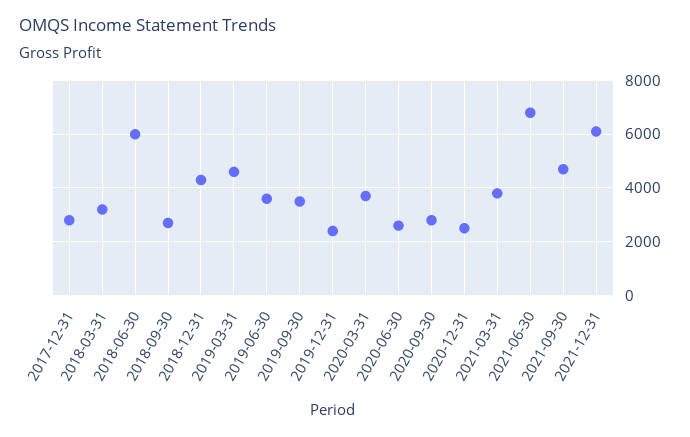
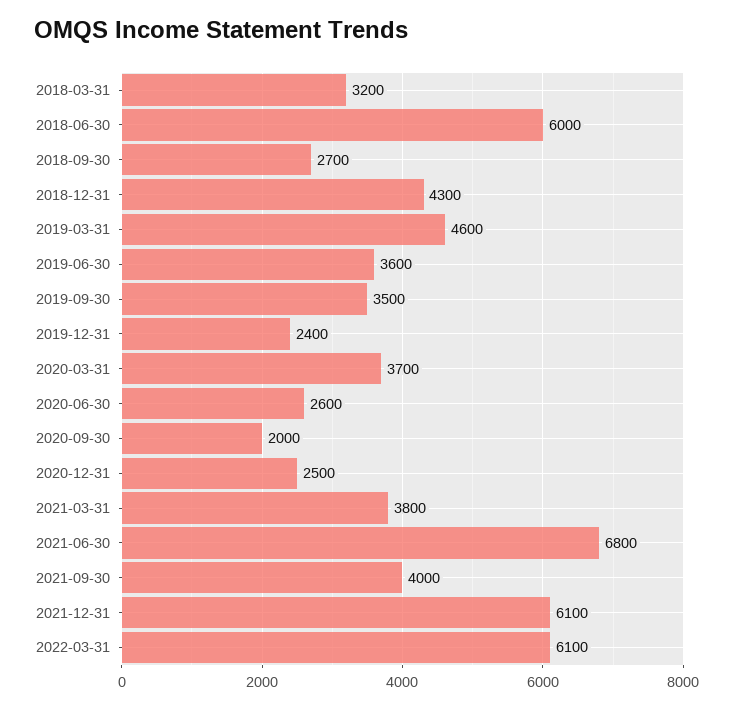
2017-12-31: 2750 -> none
2020-09-30: 2750 -> 2000
2021-09-30: 4750 -> 4000
2022-03-31: none -> 6100

